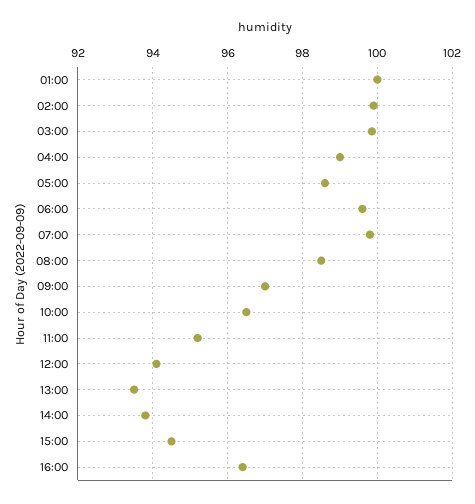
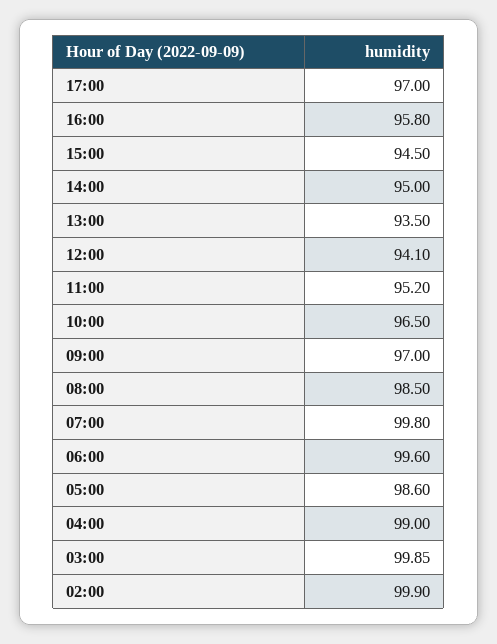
01:00: 100 -> none
14:00: 93.8 -> 95
16:00: 96.4 -> 95.8
17:00: none -> 97

